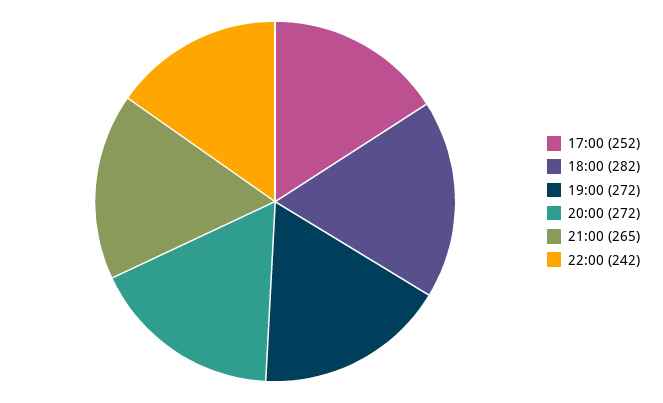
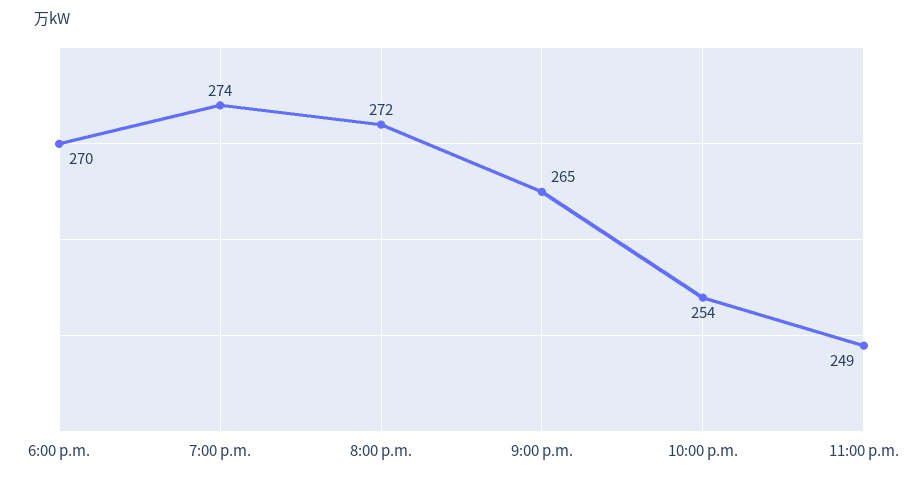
17:00: 252 -> none
18:00: 282 -> 270
19:00: 272 -> 274
22:00: 242 -> 254
11:00 p.m.: none -> 249

